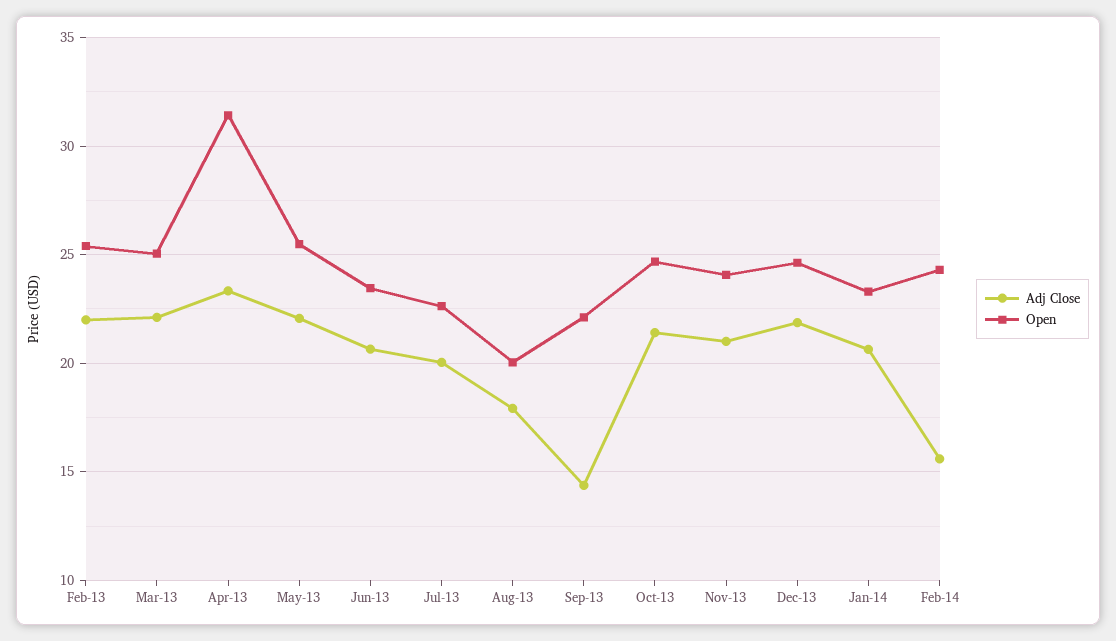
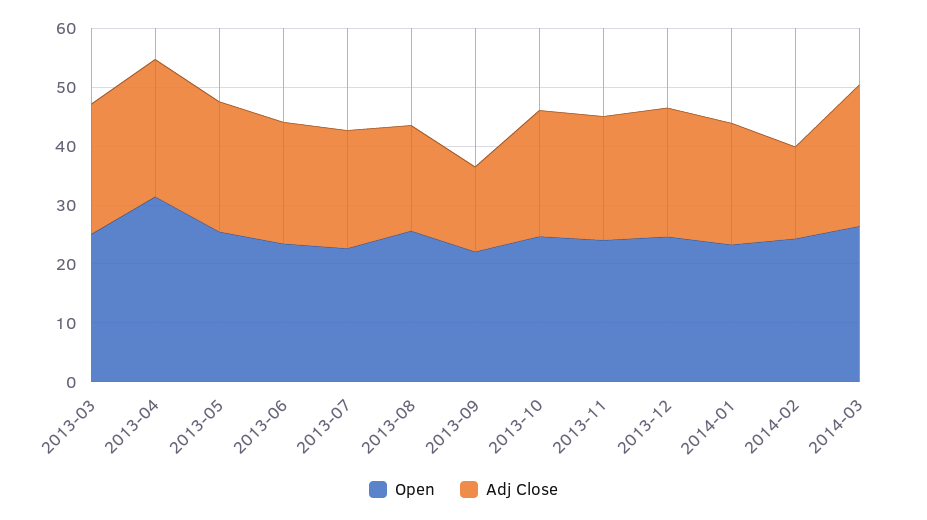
Adj Close, Feb-13: 22 -> none
Open, Feb-13: 25.5 -> none
Open, Aug-13: 20 -> 26
Open, 2014-03: none -> 26
Adj Close, 2014-03: none -> 24

